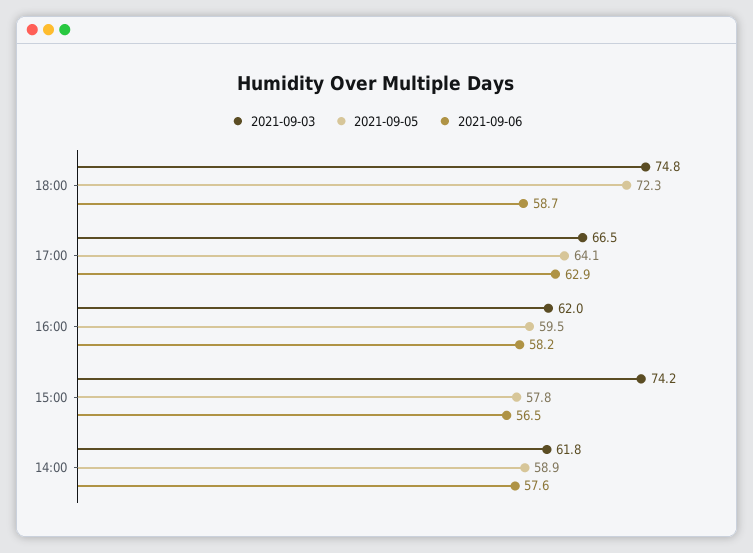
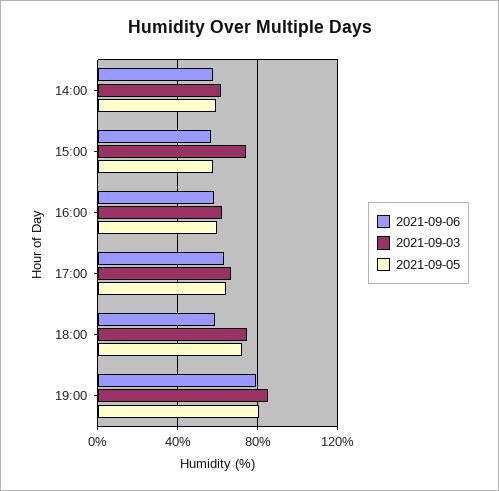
2021-09-06, 19:00: none -> 80
2021-09-03, 19:00: none -> 85
2021-09-05, 19:00: none -> 80

